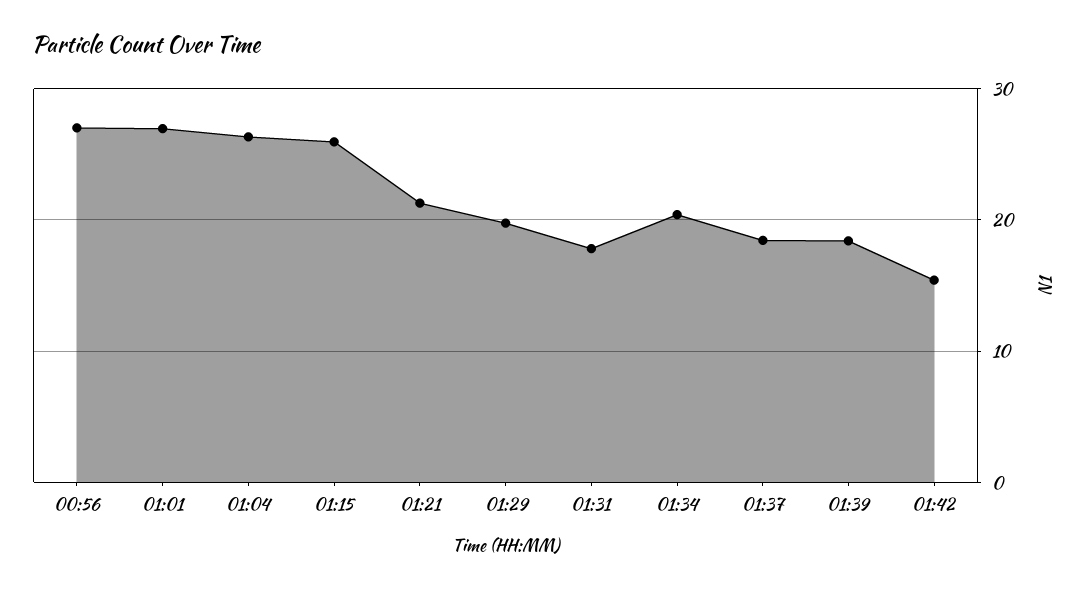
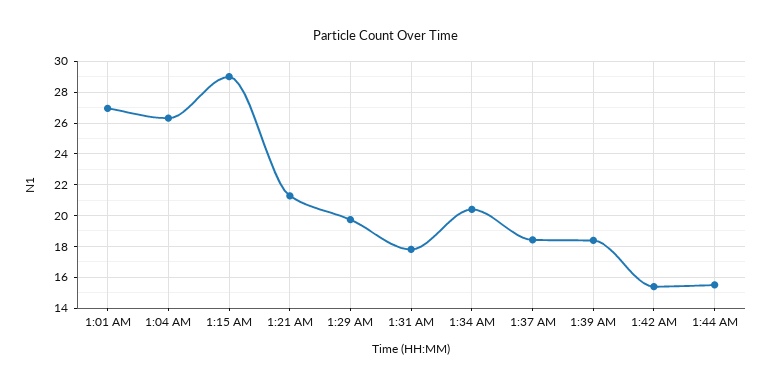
00:56: 27 -> none
01:15: 26 -> 29
1:44 AM: none -> 15.5

